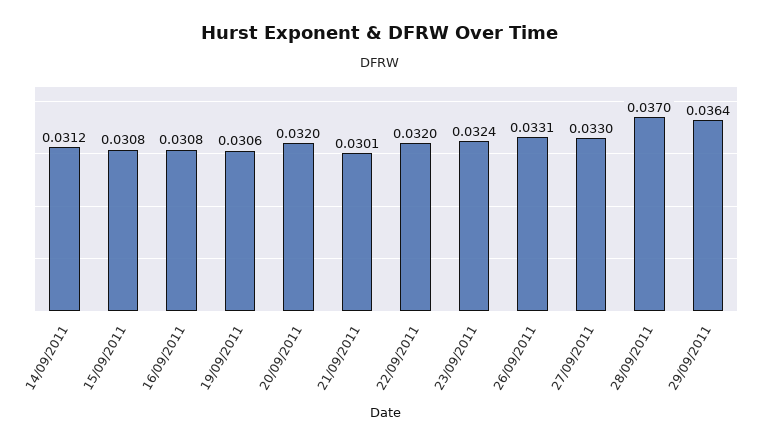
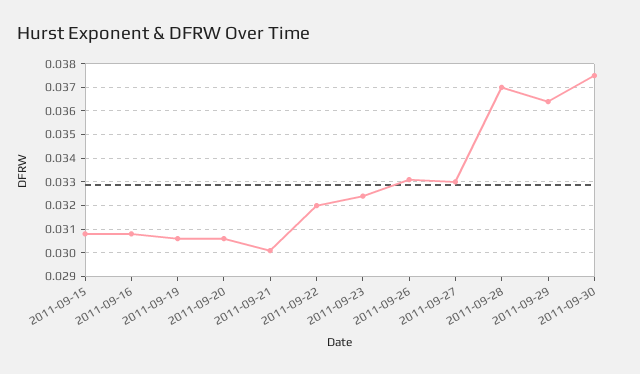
14/09/2011: 0.0312 -> none
20/09/2011: 0.032 -> 0.0305
2011-09-30: none -> 0.0375

